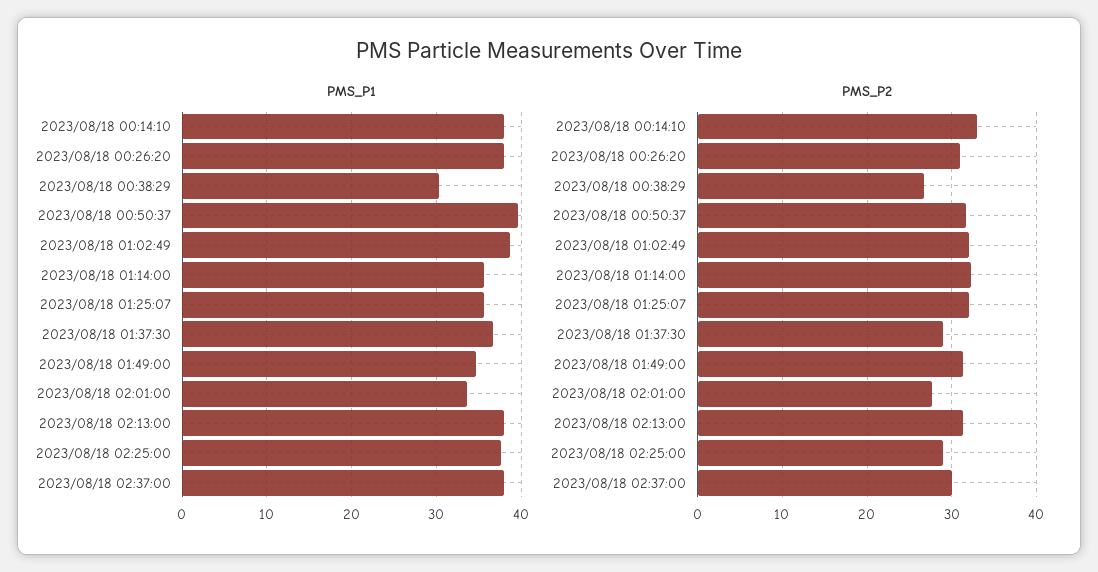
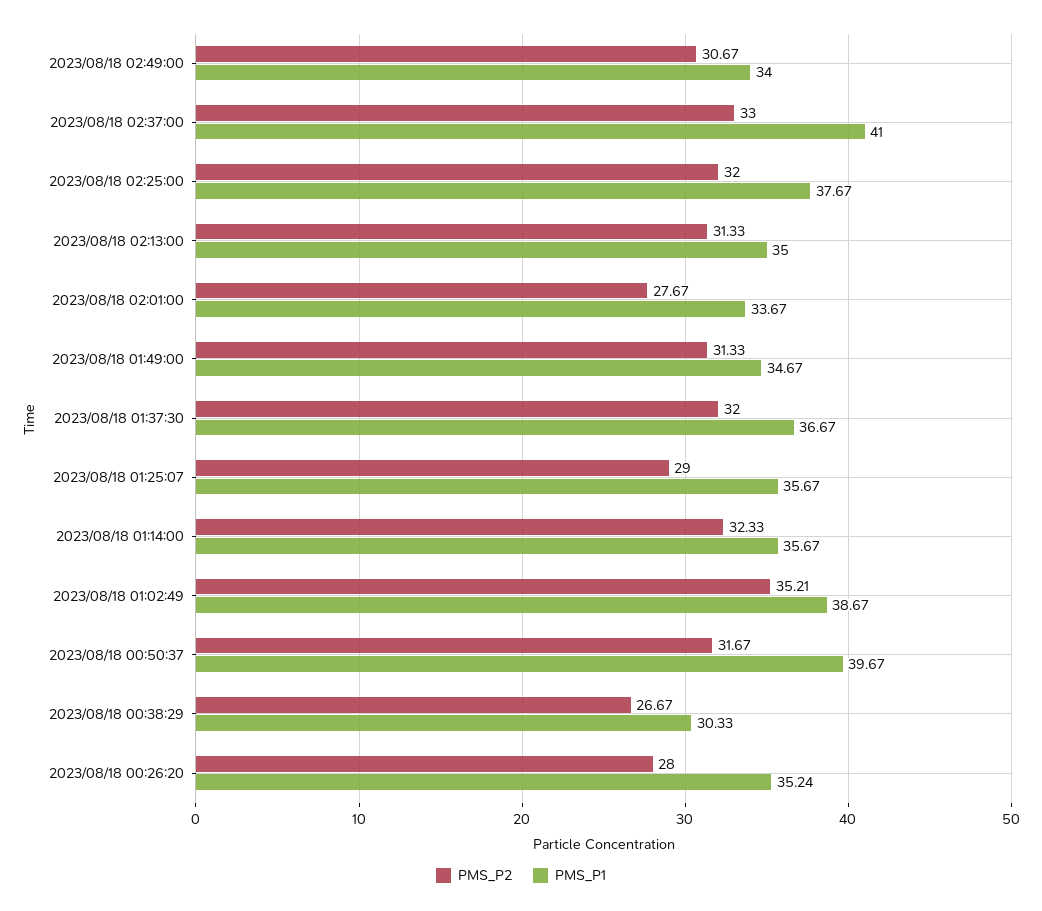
PMS_P1, 2023/08/18 00:14:10: 38 -> none
PMS_P1, 2023/08/18 00:26:20: 38 -> 35.24
PMS_P1, 2023/08/18 02:13:00: 38 -> 35
PMS_P1, 2023/08/18 02:37:00: 38 -> 41
PMS_P2, 2023/08/18 00:14:10: 33 -> none
PMS_P2, 2023/08/18 00:26:20: 31 -> 28
PMS_P2, 2023/08/18 01:02:49: 32 -> 35.21
PMS_P2, 2023/08/18 01:25:07: 32 -> 29
PMS_P2, 2023/08/18 01:37:30: 29 -> 32
PMS_P2, 2023/08/18 02:25:00: 29 -> 32
PMS_P2, 2023/08/18 02:37:00: 30 -> 33
PMS_P2, 2023/08/18 02:49:00: none -> 30.67
PMS_P1, 2023/08/18 02:49:00: none -> 34

